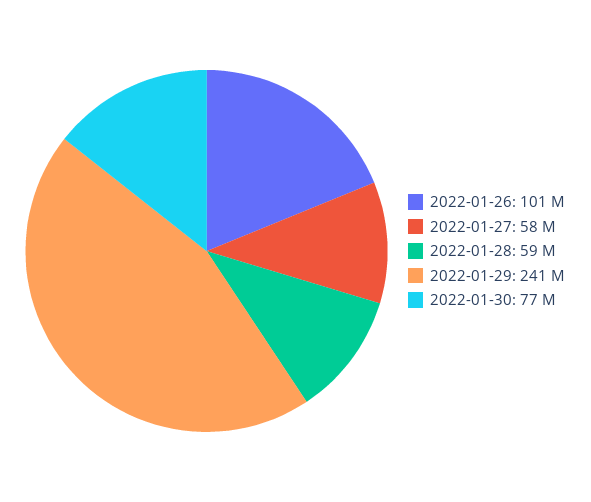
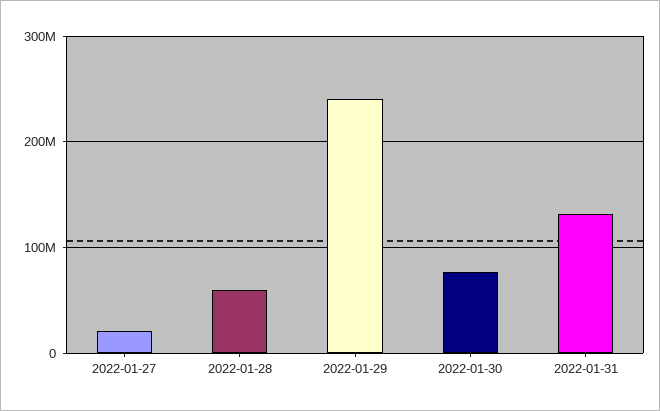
2022-01-26: 101000000 -> none
2022-01-27: 58000000 -> 20000000
2022-01-31: none -> 130000000

